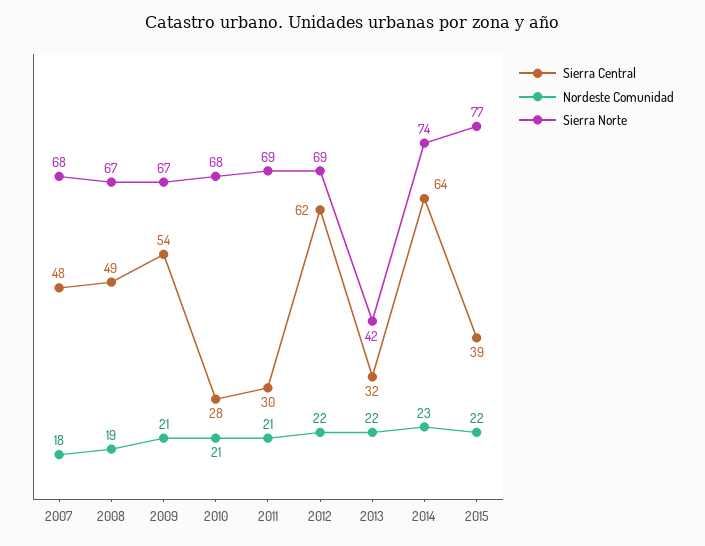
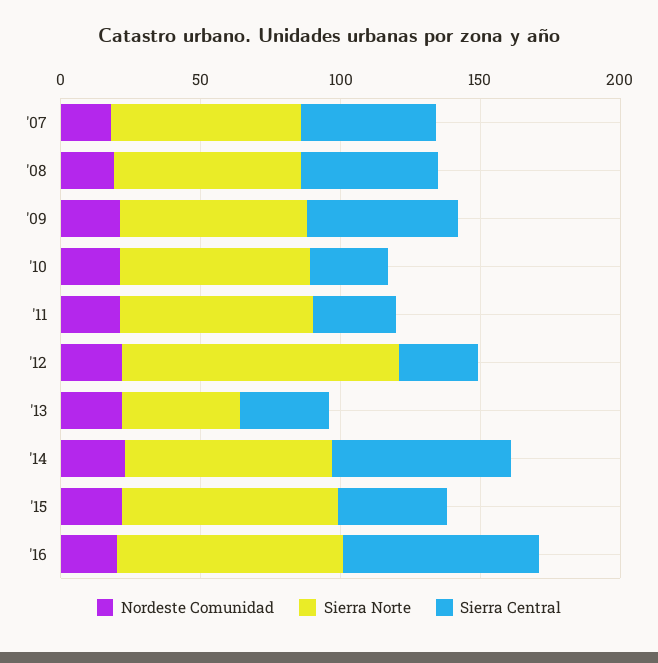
Sierra Central, 2012: 62 -> 30
Sierra Norte, 2012: 69 -> 100
Nordeste Comunidad, '16: none -> 20
Sierra Norte, '16: none -> 80
Sierra Central, '16: none -> 70

